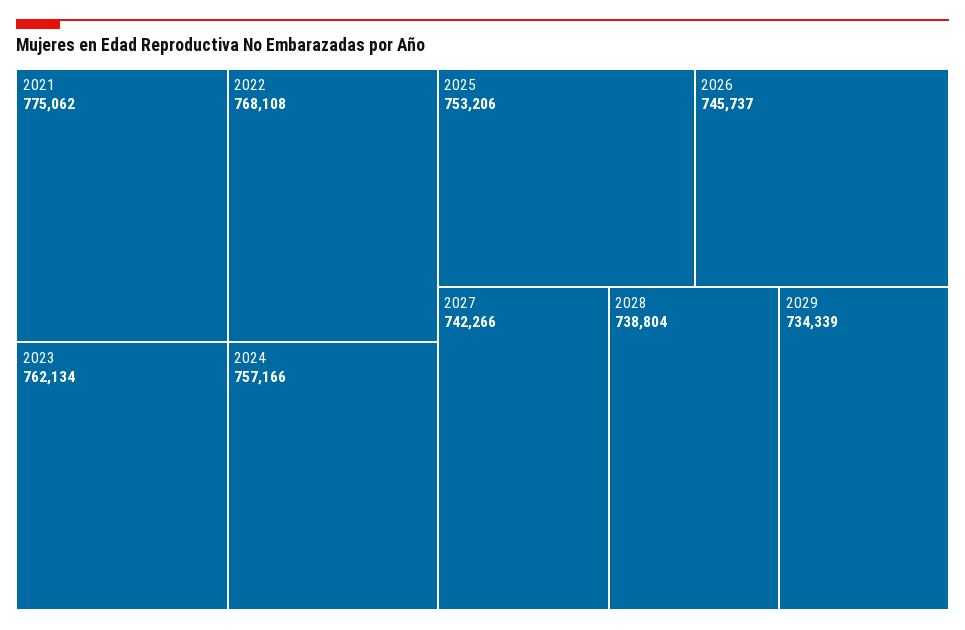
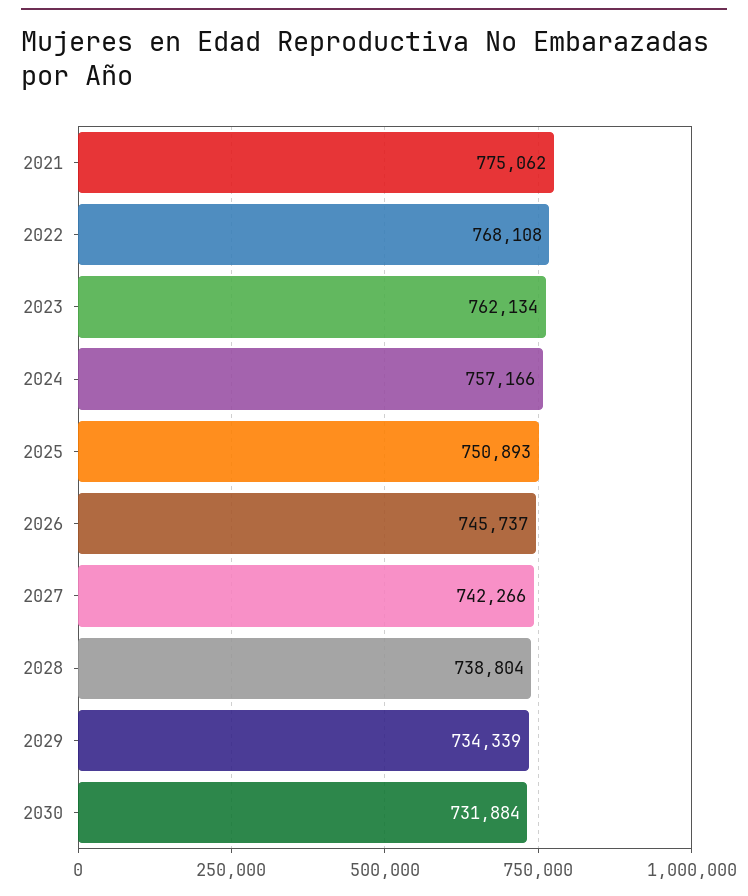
2025: 753206 -> 750893
2030: none -> 731884

